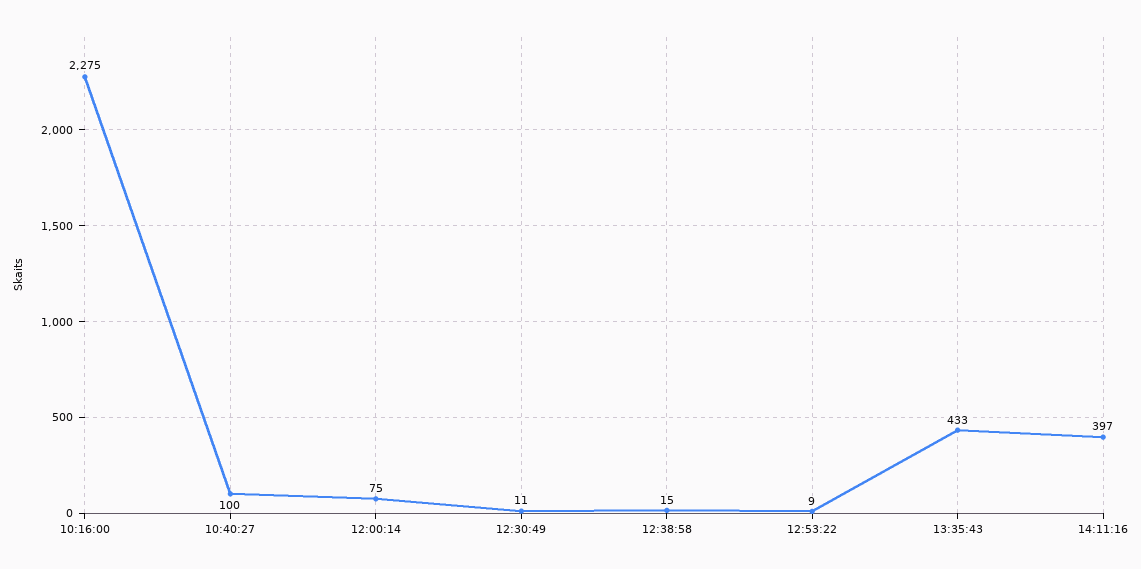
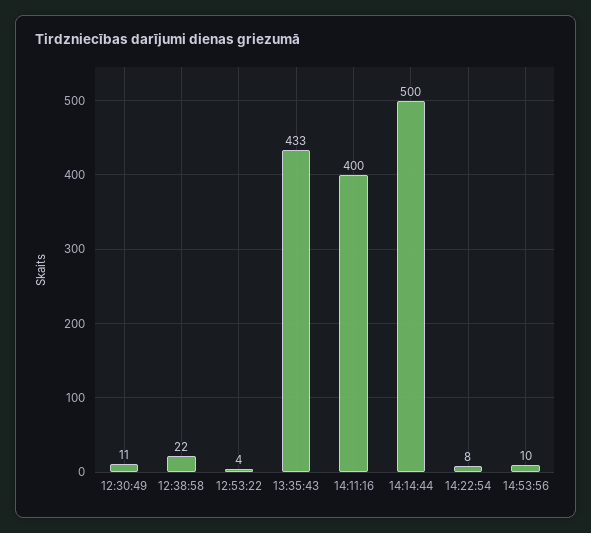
10:16:00: 2275 -> none
10:40:27: 100 -> none
12:00:14: 75 -> none
12:38:58: 15 -> 22
12:53:22: 9 -> 4
14:11:16: 397 -> 400
14:14:44: none -> 500
14:22:54: none -> 8
14:53:56: none -> 10

